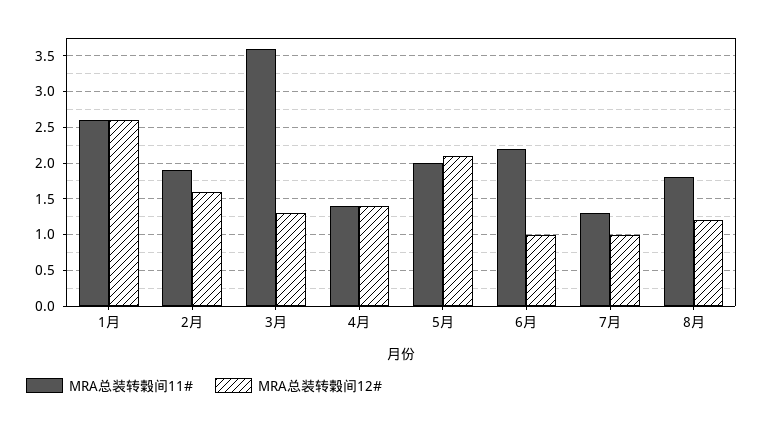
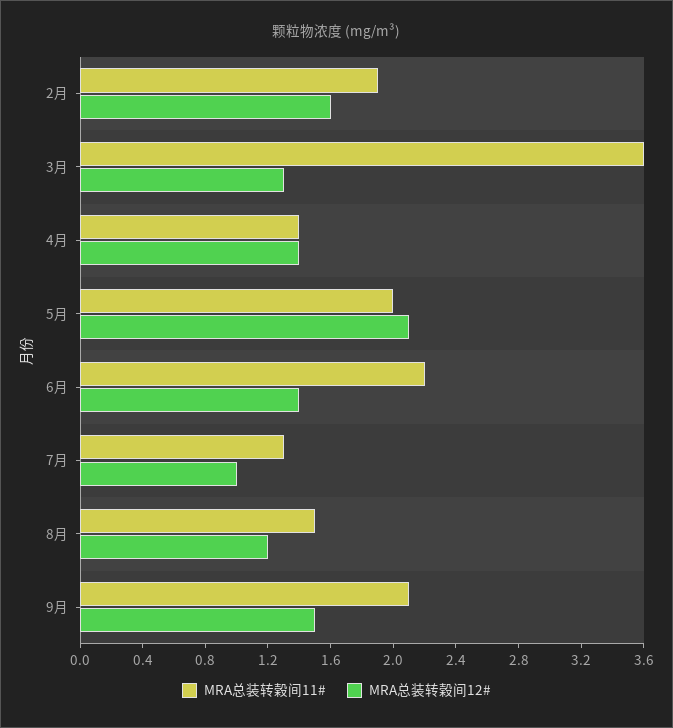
MRA总装转榖间11#, 1月: 2.6 -> none
MRA总装转榖间12#, 1月: 2.6 -> none
MRA总装转榖间12#, 6月: 1 -> 1.4
MRA总装转榖间11#, 8月: 1.8 -> 1.5
MRA总装转榖间11#, 9月: none -> 2.1
MRA总装转榖间12#, 9月: none -> 1.5

